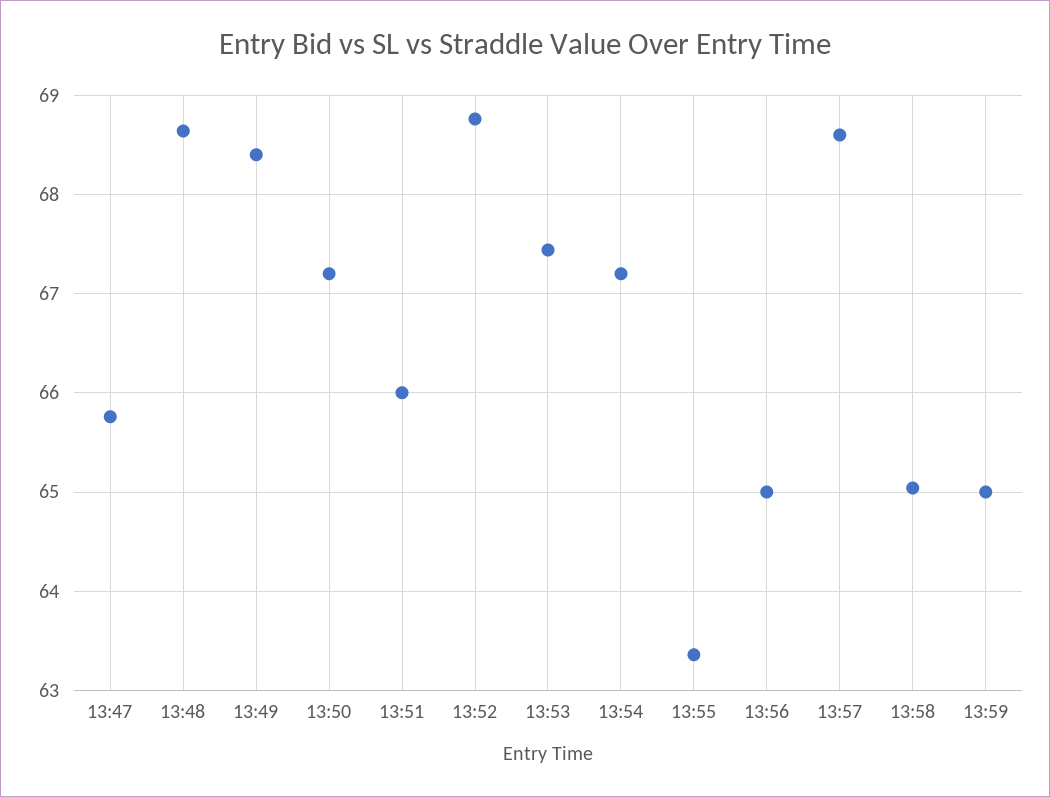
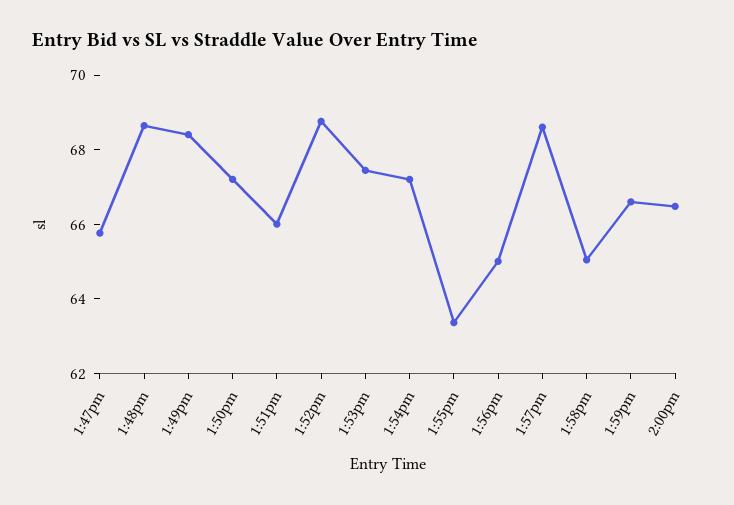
13:59: 65 -> 66.5
2:00pm: none -> 66.5

